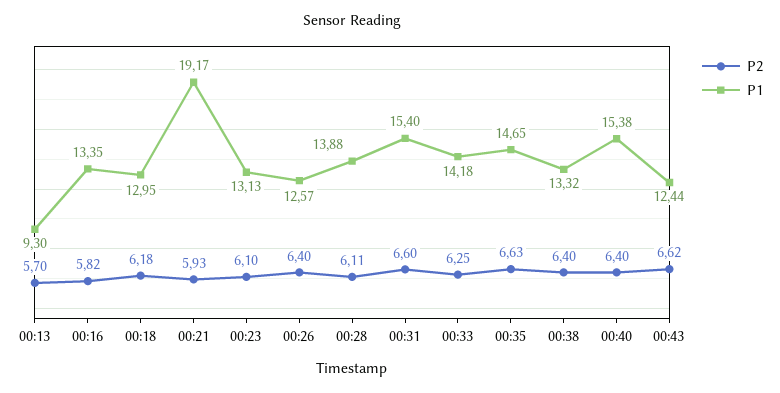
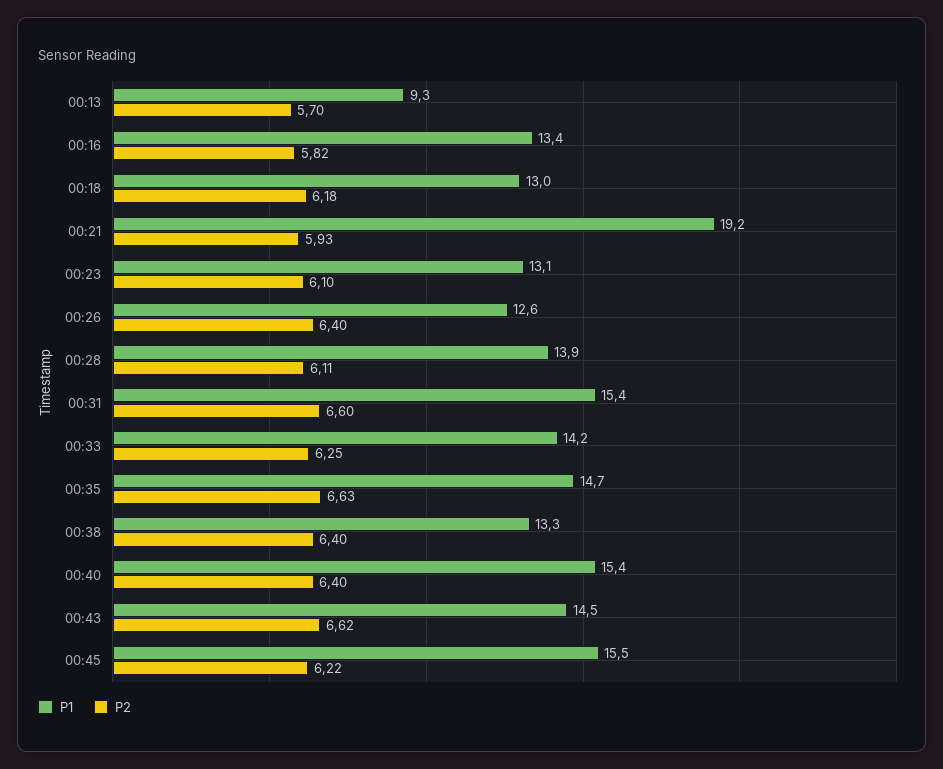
P1, 00:43: 12.44 -> 14.5
P1, 00:45: none -> 15.5
P2, 00:45: none -> 6.22

